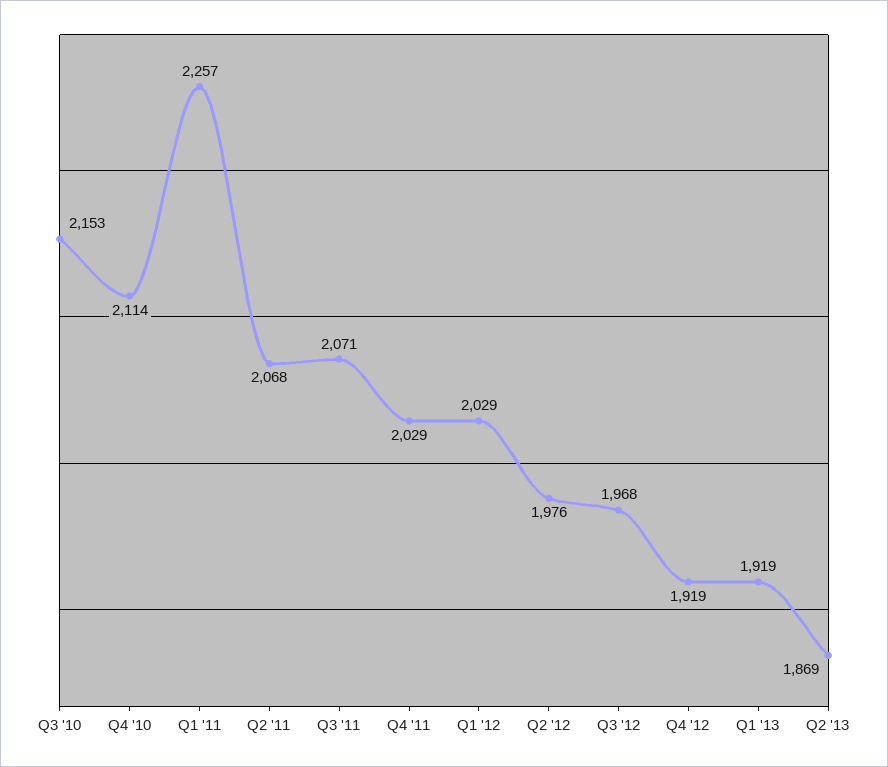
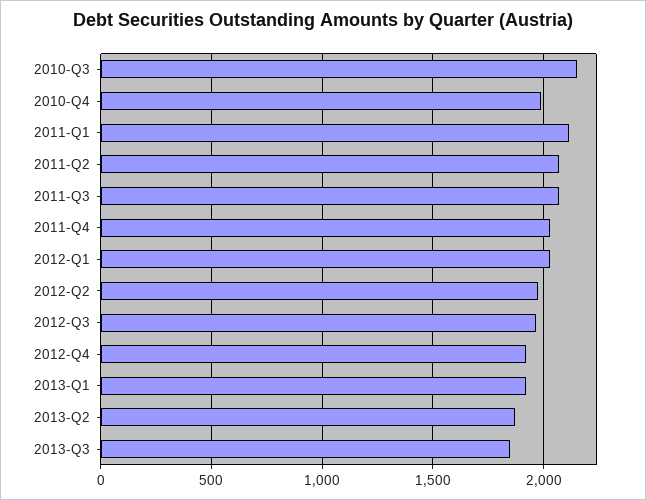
Q4 '10: 2114 -> 2000
Q1 '11: 2257 -> 2100
2013-Q3: none -> 1850

